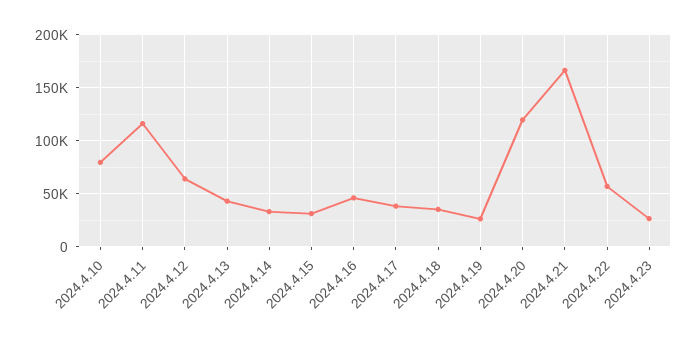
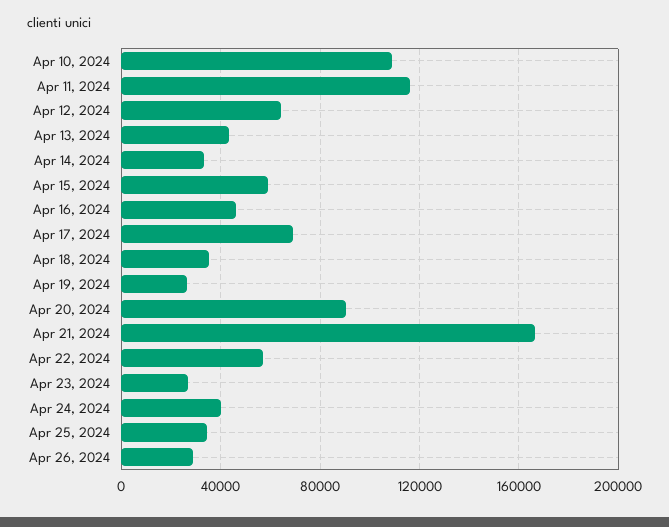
2024.4.10: 80000 -> 110000
2024.4.15: 30000 -> 60000
2024.4.17: 40000 -> 70000
2024.4.20: 120000 -> 90000
Apr 24, 2024: none -> 40000
Apr 25, 2024: none -> 35000
Apr 26, 2024: none -> 30000

